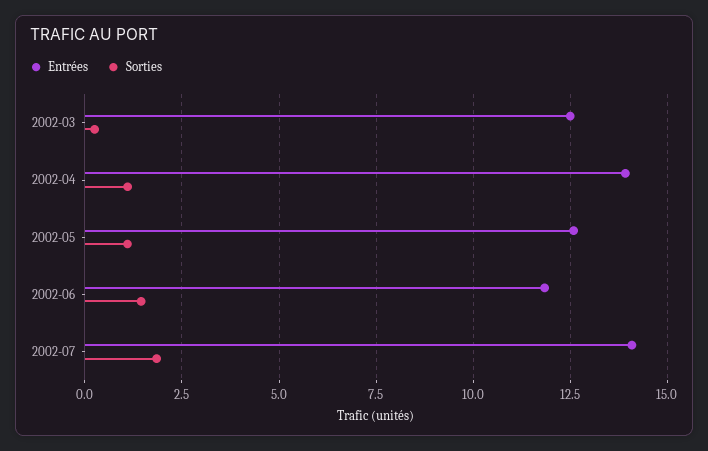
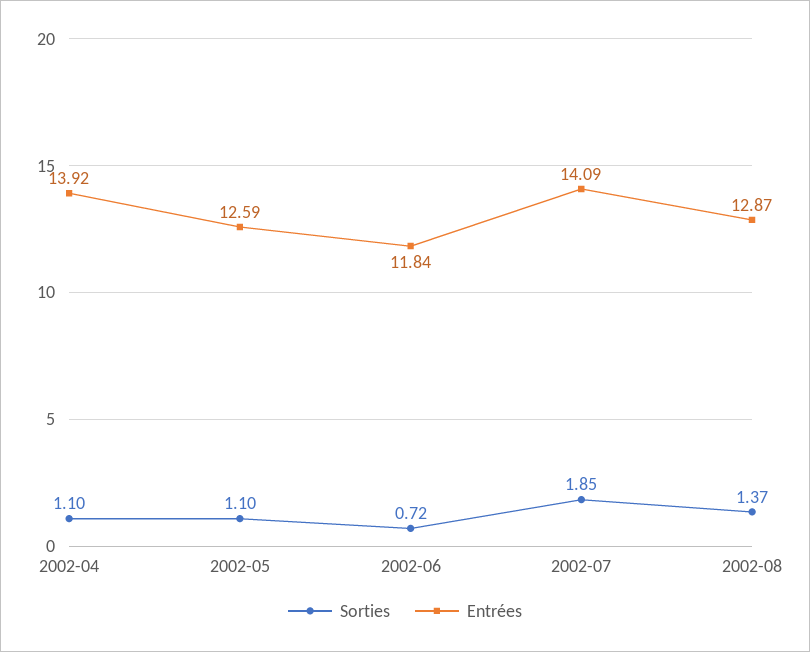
Entrées, 2002-03: 12.5 -> none
Sorties, 2002-03: 0.25 -> none
Sorties, 2002-06: 1.5 -> 0.72
Sorties, 2002-08: none -> 1.37
Entrées, 2002-08: none -> 12.87

